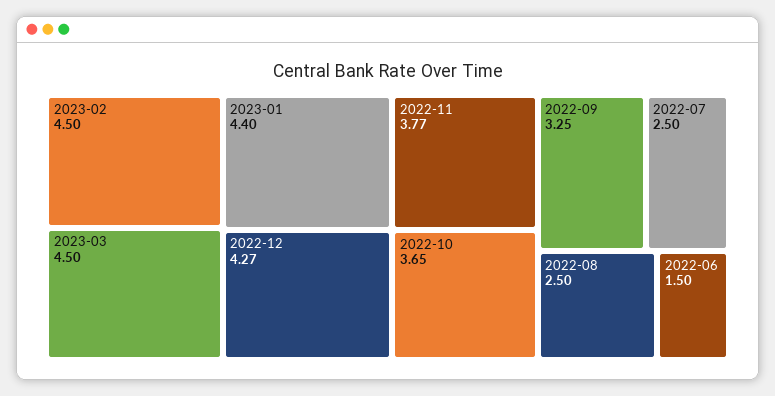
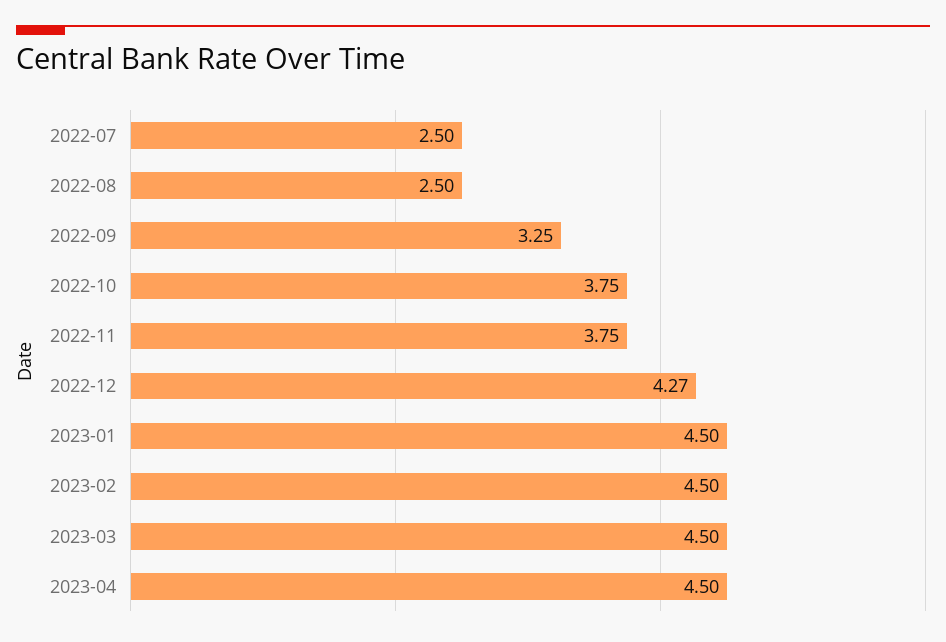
2023-01: 4.4 -> 4.5
2022-11: 3.77 -> 3.75
2022-10: 3.65 -> 3.75
2022-06: 1.5 -> none
2023-04: none -> 4.5

